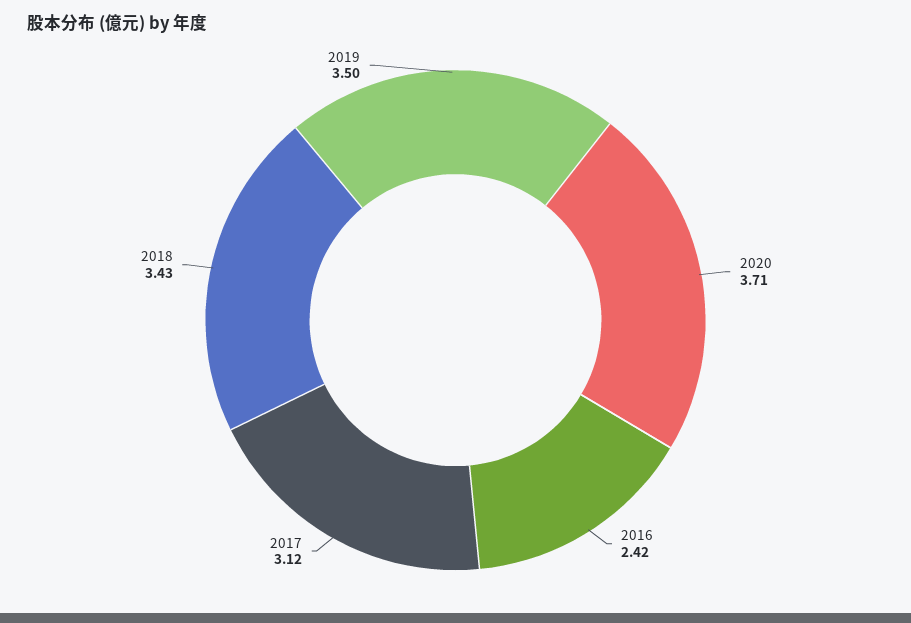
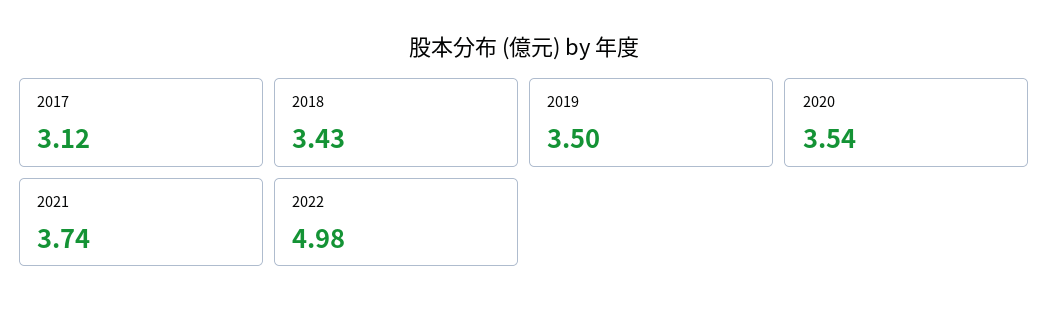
2020: 3.71 -> 3.54
2016: 2.42 -> none
2021: none -> 3.74
2022: none -> 4.98

